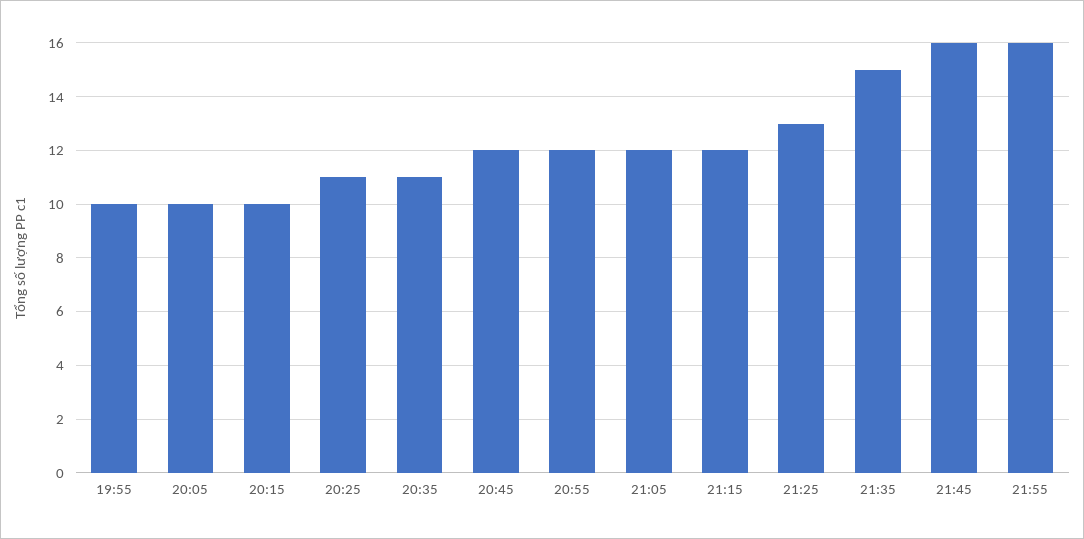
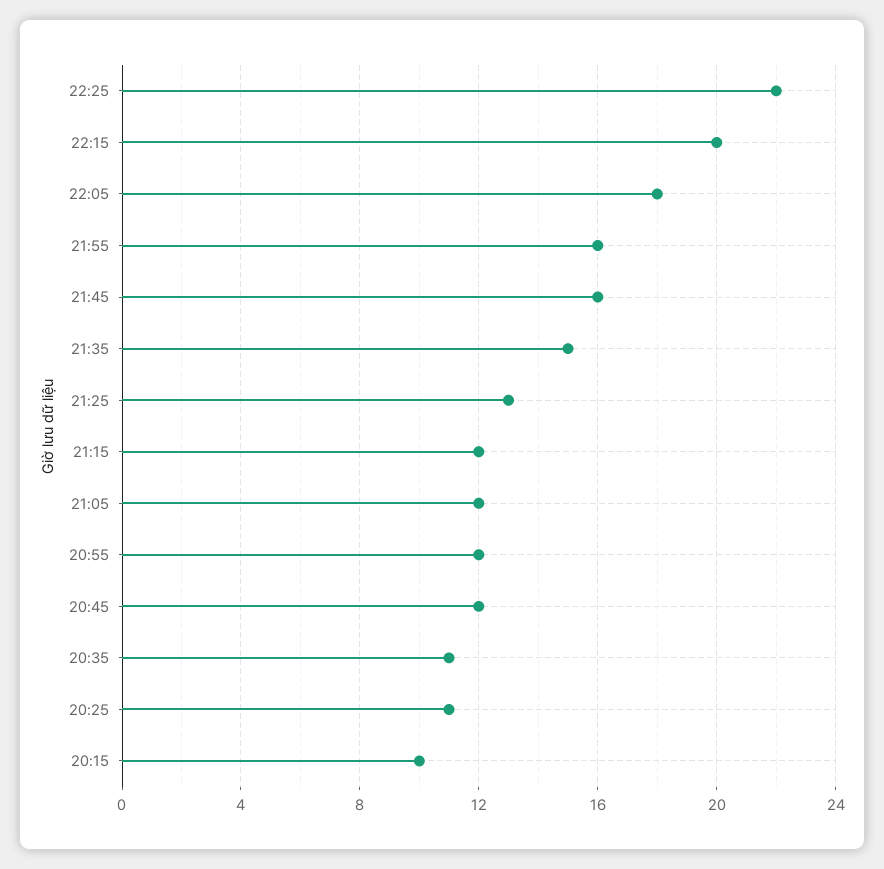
19:55: 10 -> none
20:05: 10 -> none
22:25: none -> 22
22:15: none -> 20
22:05: none -> 18

